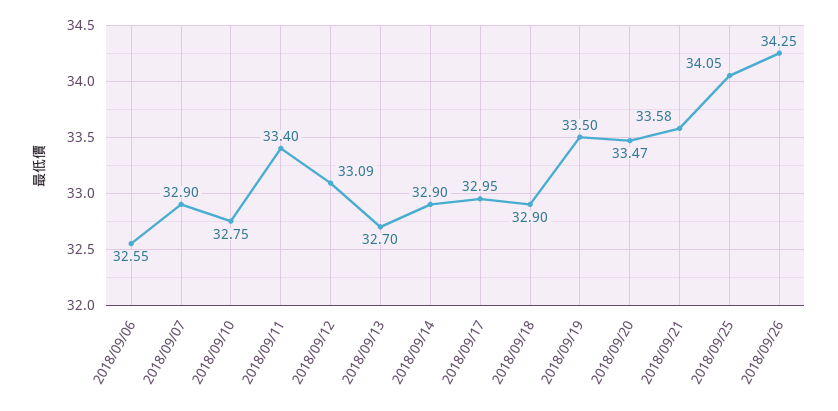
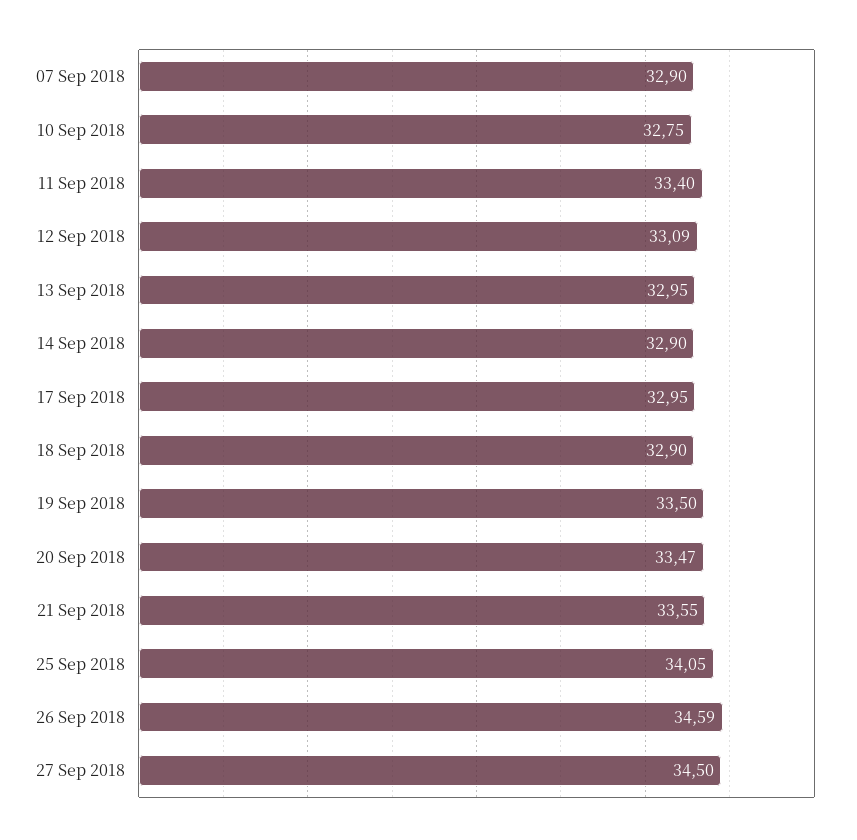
2018/09/06: 32.55 -> none
2018/09/13: 32.7 -> 32.95
2018/09/21: 33.58 -> 33.55
2018/09/26: 34.25 -> 34.59
27 Sep 2018: none -> 34.5

